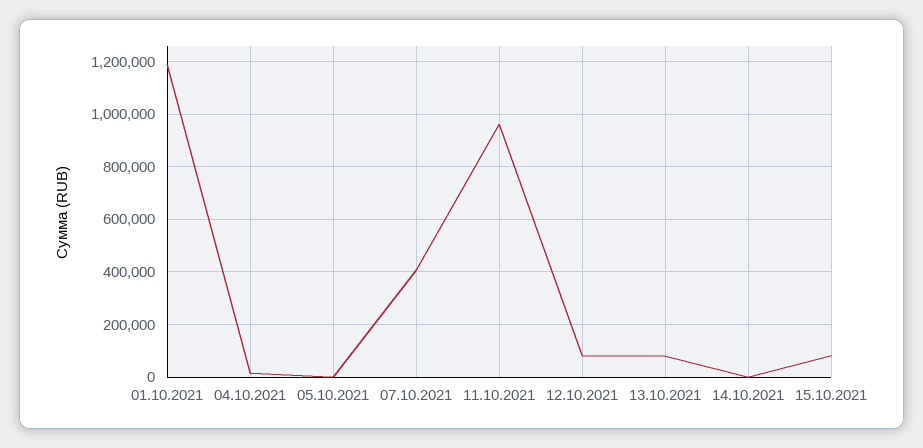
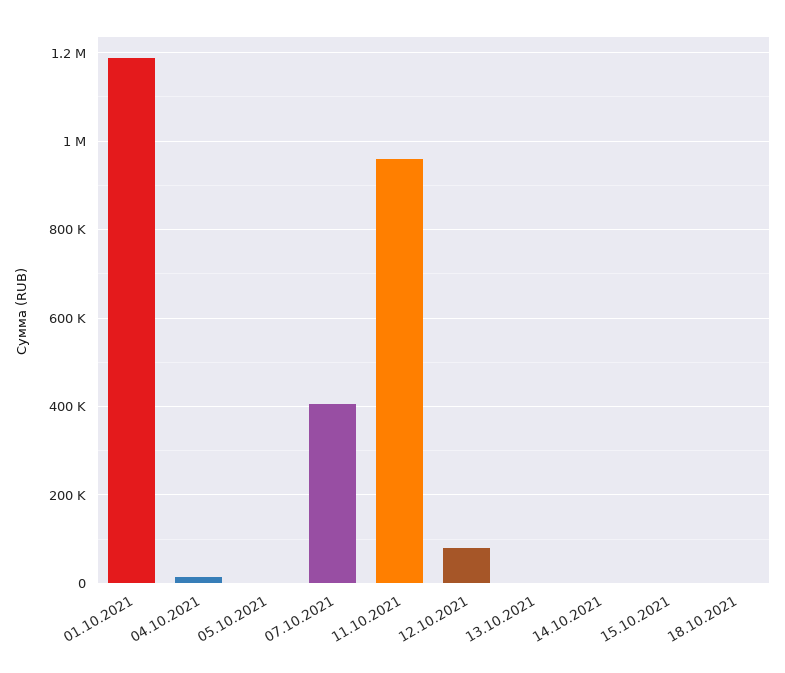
13.10.2021: 75000 -> 0
15.10.2021: 75000 -> 0
18.10.2021: none -> 0

